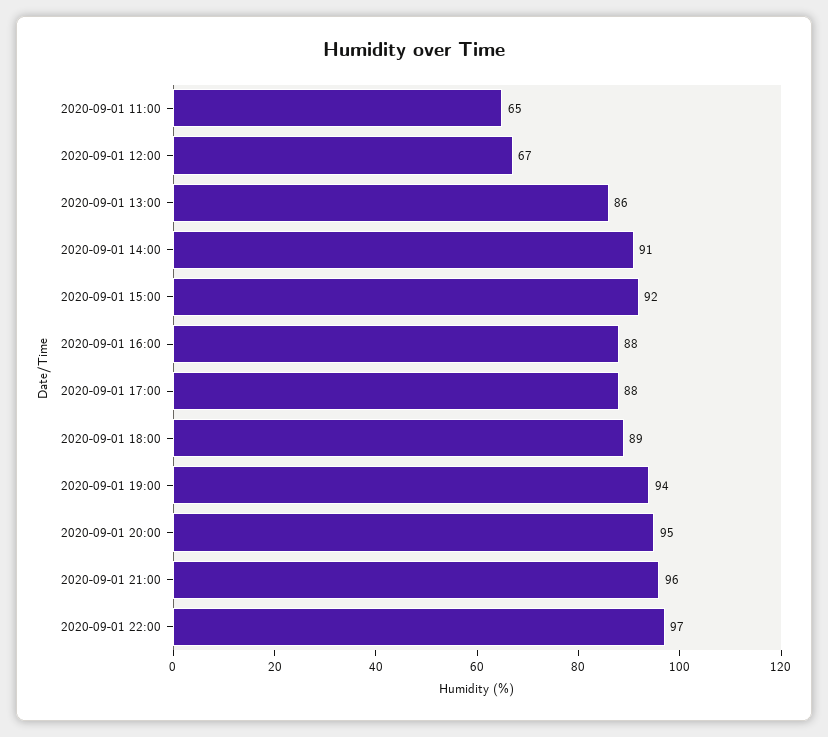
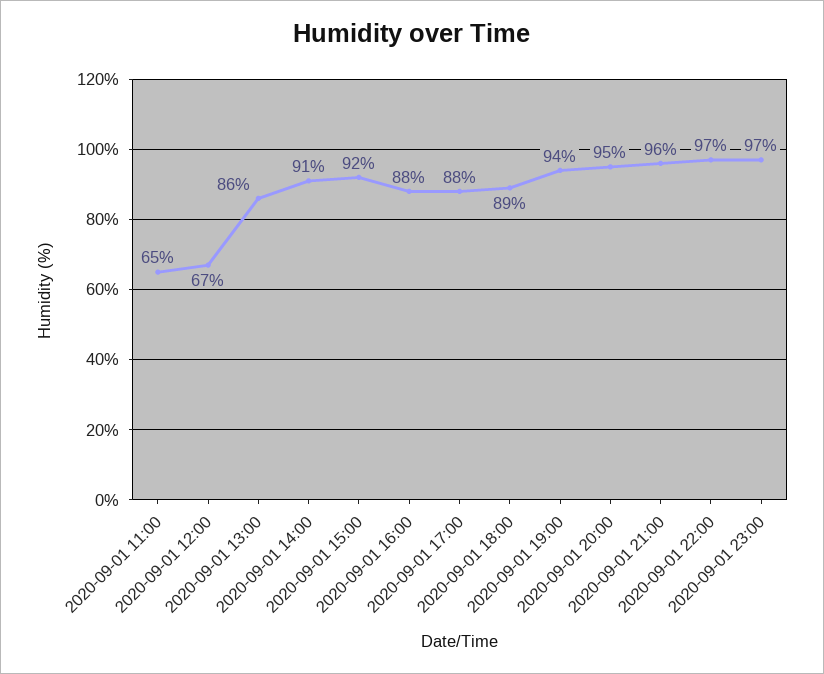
2020-09-01 23:00: none -> 97

